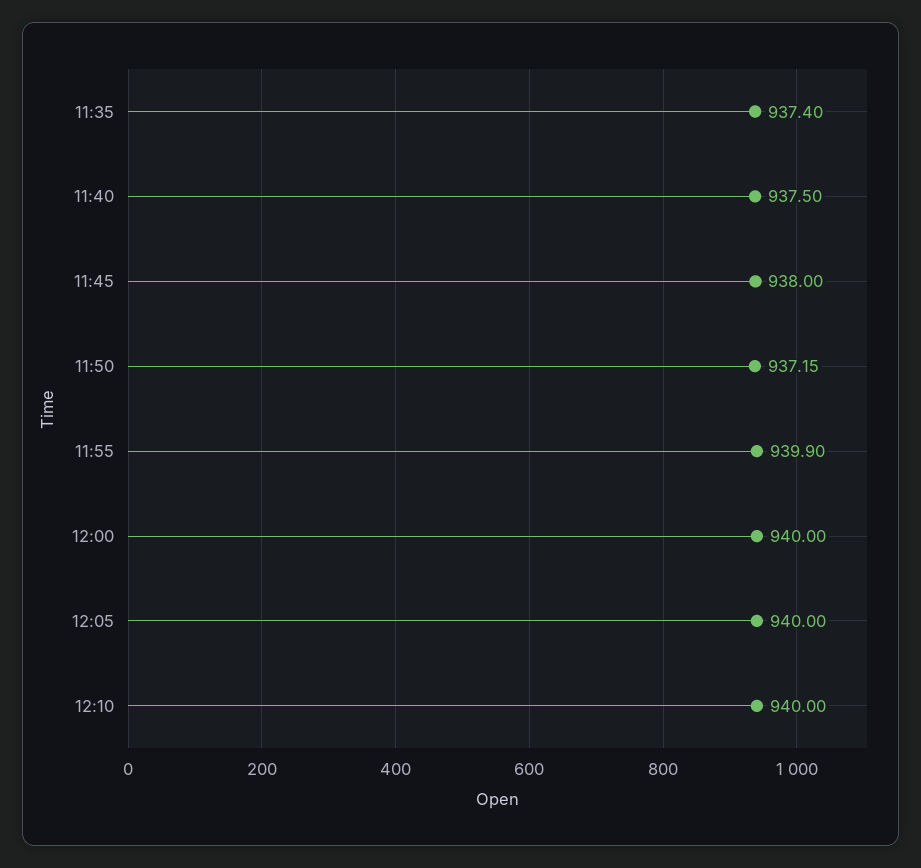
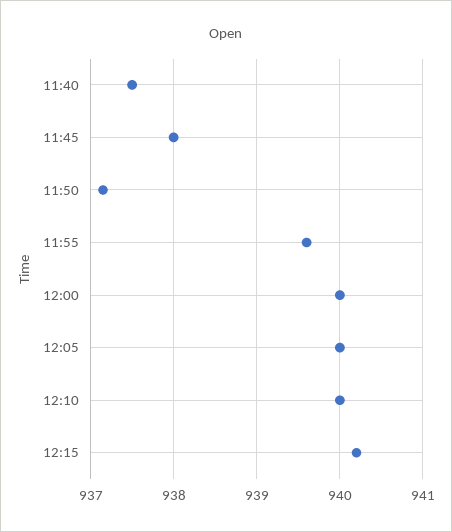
11:35: 937.4 -> none
11:55: 939.9 -> 939.6
12:15: none -> 940.2

